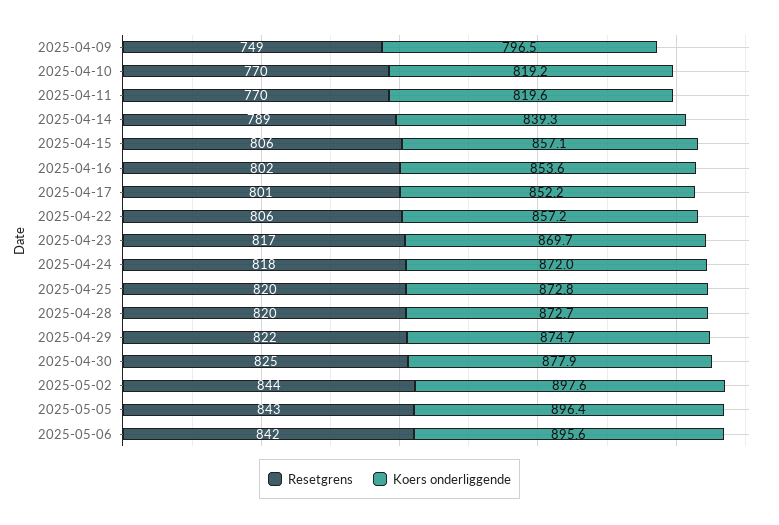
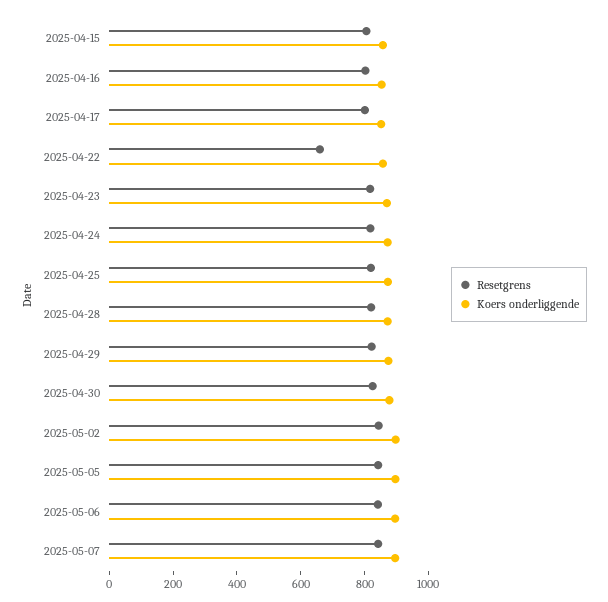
Resetgrens, 2025-04-09: 749 -> none
Koers onderliggende, 2025-04-09: 796.5 -> none
Resetgrens, 2025-04-10: 770 -> none
Koers onderliggende, 2025-04-10: 819.2 -> none
Resetgrens, 2025-04-11: 770 -> none
Koers onderliggende, 2025-04-11: 819.6 -> none
Resetgrens, 2025-04-14: 789 -> none
Koers onderliggende, 2025-04-14: 839.3 -> none
Resetgrens, 2025-04-22: 806 -> 650
Resetgrens, 2025-05-07: none -> 850
Koers onderliggende, 2025-05-07: none -> 900

